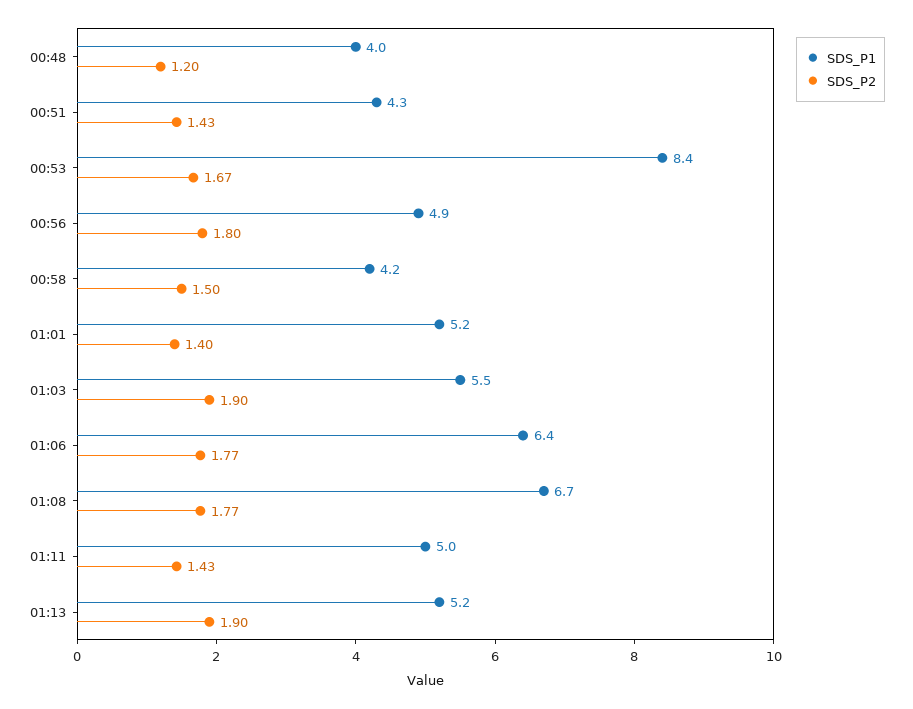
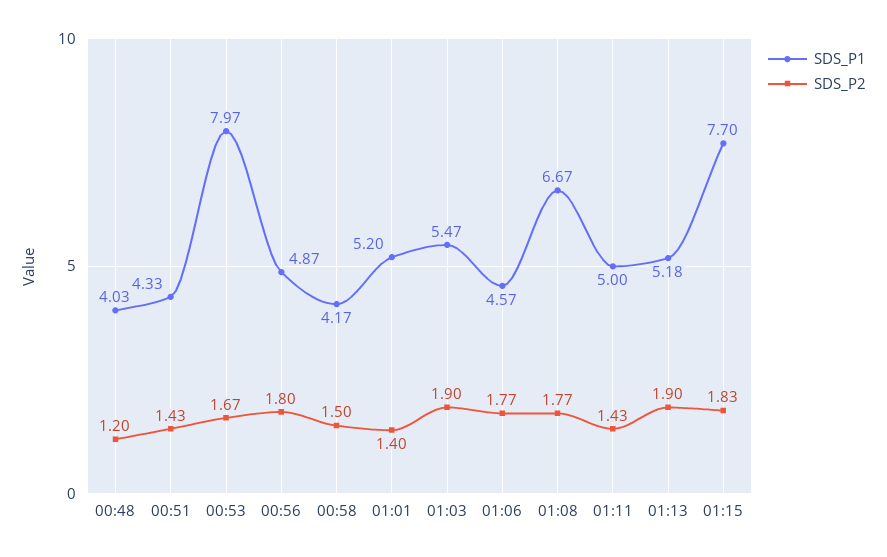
SDS_P1, 00:53: 8.4 -> 7.97
SDS_P1, 01:06: 6.4 -> 4.57
SDS_P1, 01:15: none -> 7.7
SDS_P2, 01:15: none -> 1.83

